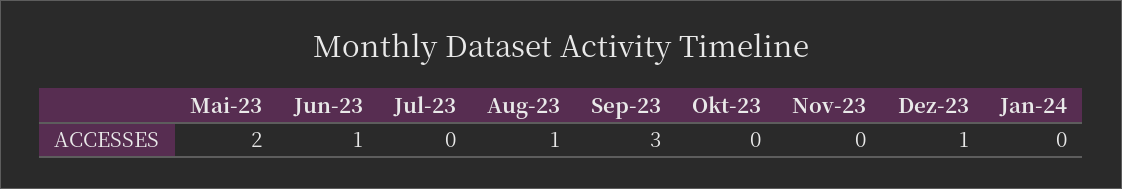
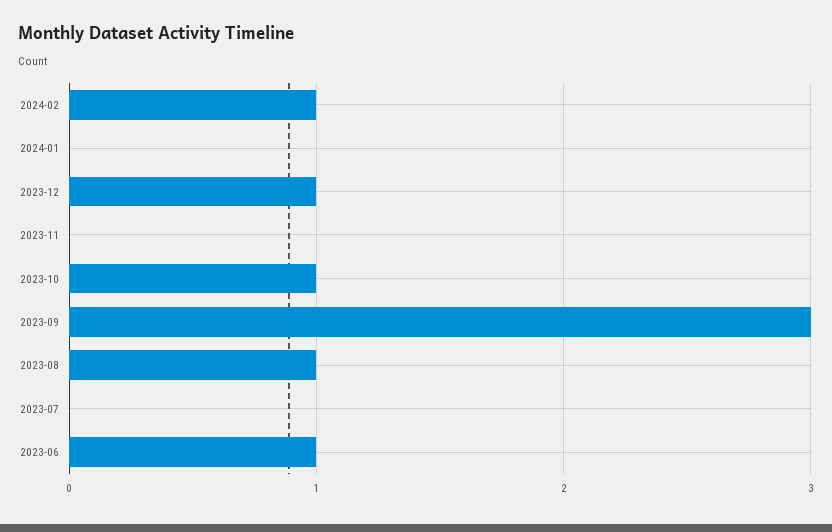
Mai-23: 2 -> none
Okt-23: 0 -> 1
2024-02: none -> 1

